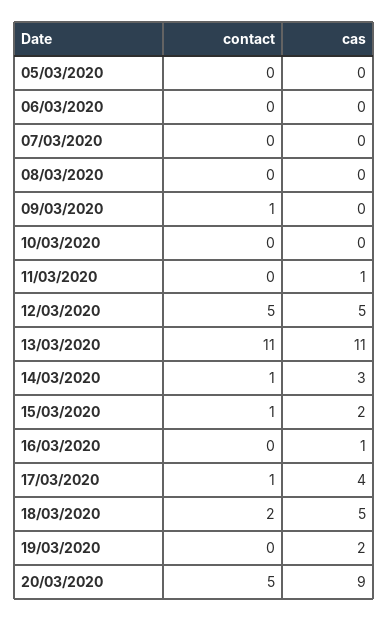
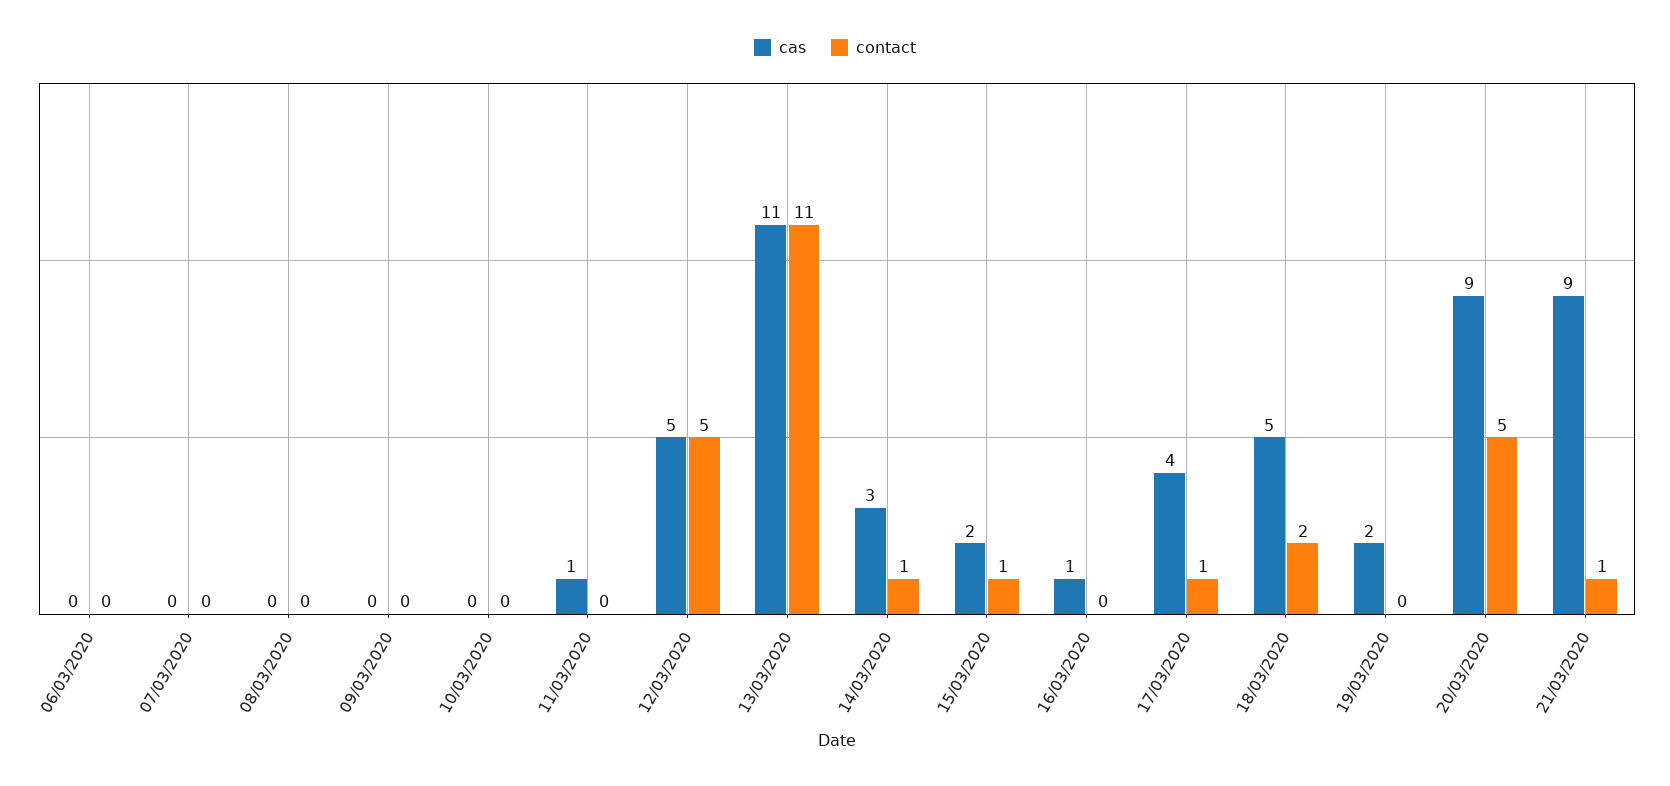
contact, 05/03/2020: 0 -> none
cas, 05/03/2020: 0 -> none
contact, 09/03/2020: 1 -> 0
cas, 21/03/2020: none -> 9
contact, 21/03/2020: none -> 1

